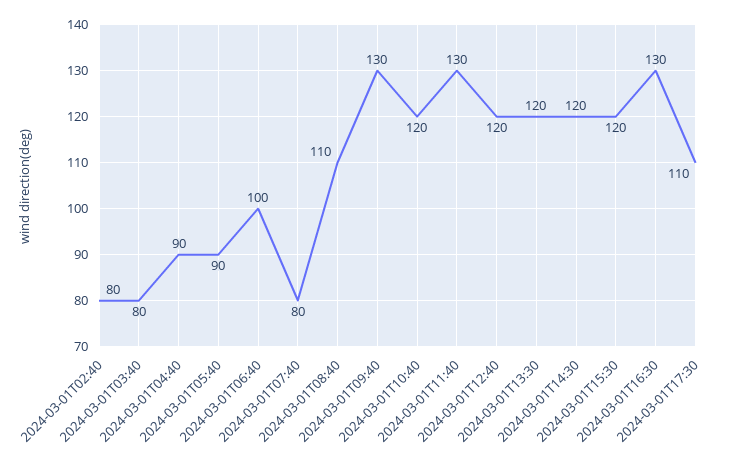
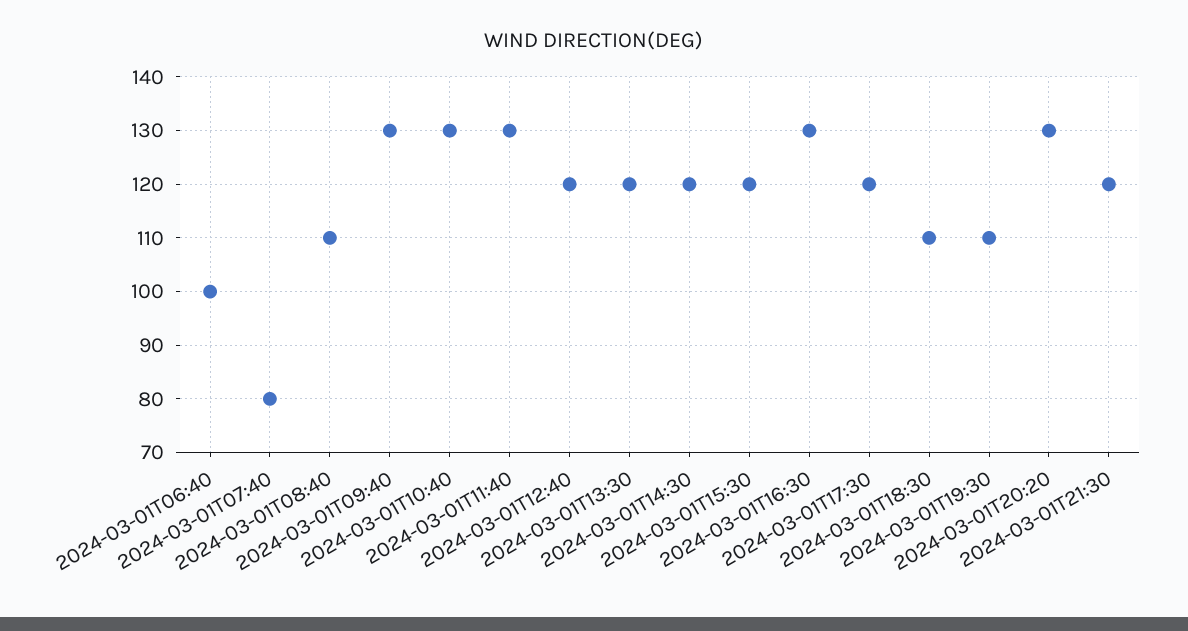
2024-03-01T02:40: 80 -> none
2024-03-01T03:40: 80 -> none
2024-03-01T04:40: 90 -> none
2024-03-01T05:40: 90 -> none
2024-03-01T10:40: 120 -> 130
2024-03-01T17:30: 110 -> 120
2024-03-01T18:30: none -> 110
2024-03-01T19:30: none -> 110
2024-03-01T20:20: none -> 130
2024-03-01T21:30: none -> 120

